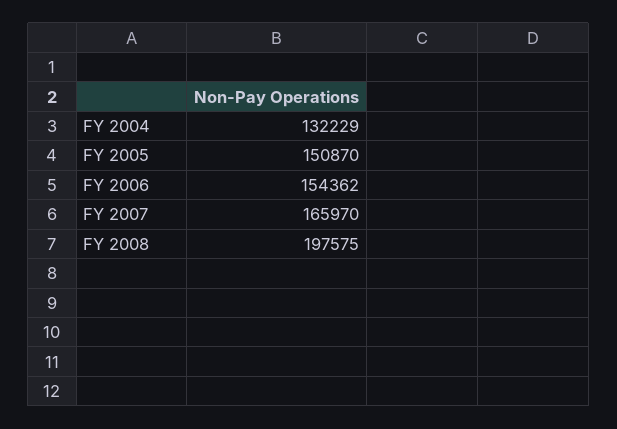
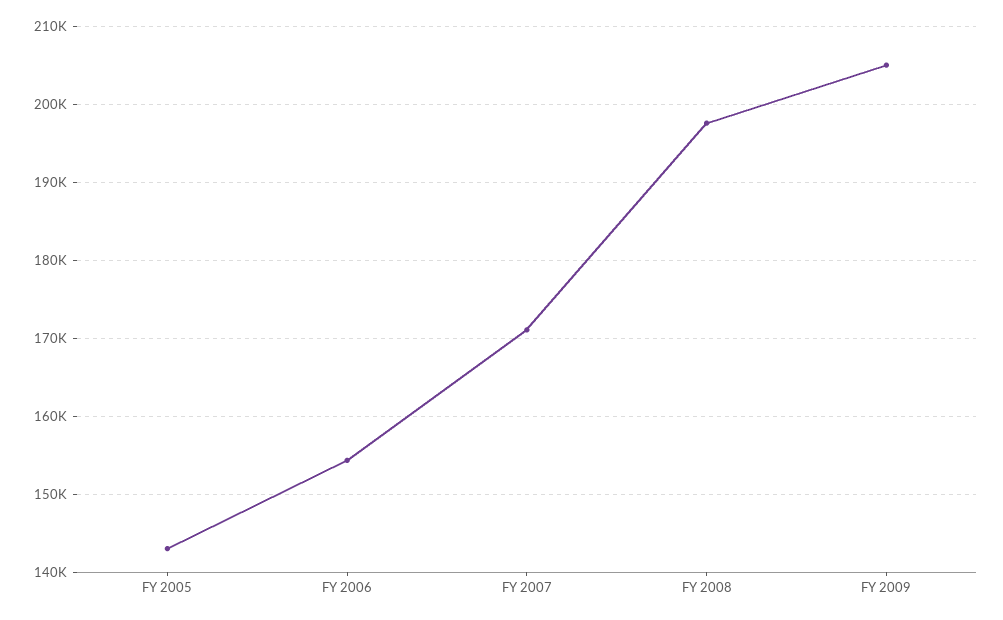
FY 2004: 132229 -> none
FY 2005: 150870 -> 143000
FY 2007: 165970 -> 171000
FY 2009: none -> 205000

